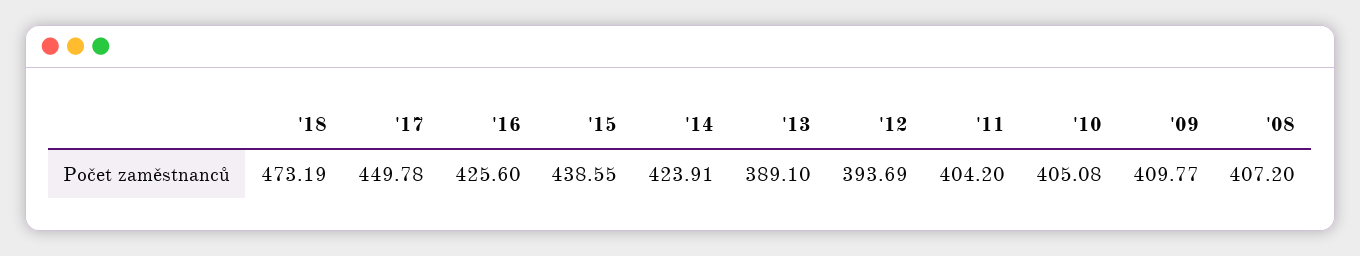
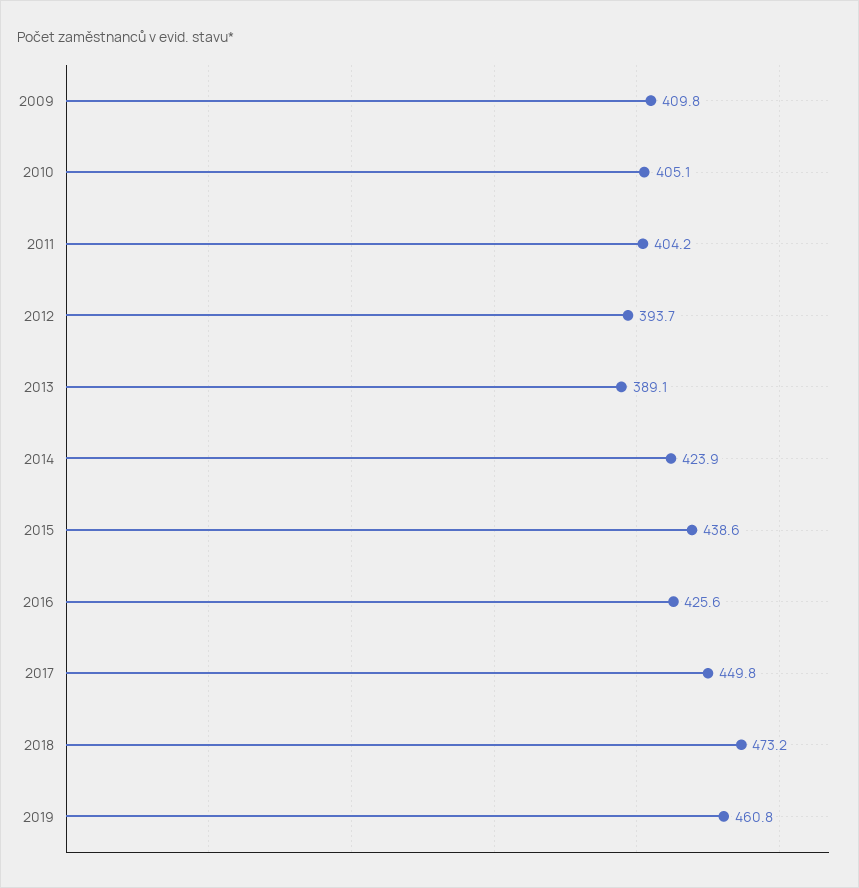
'08: 407.2 -> none
2019: none -> 460.8

